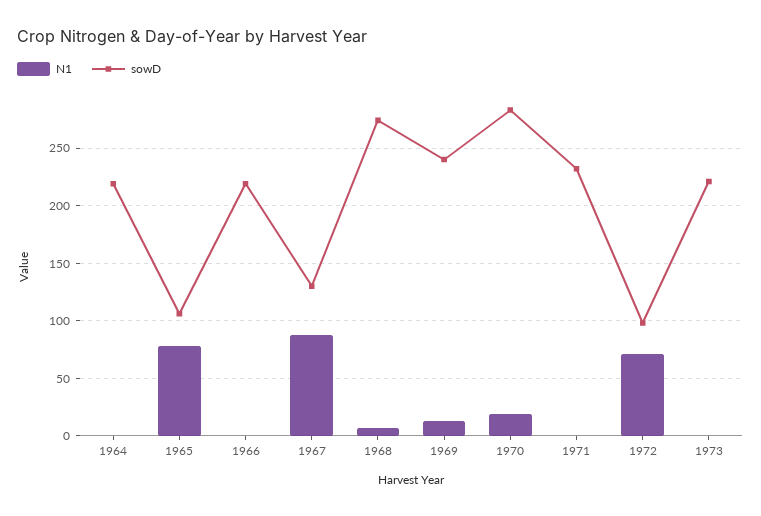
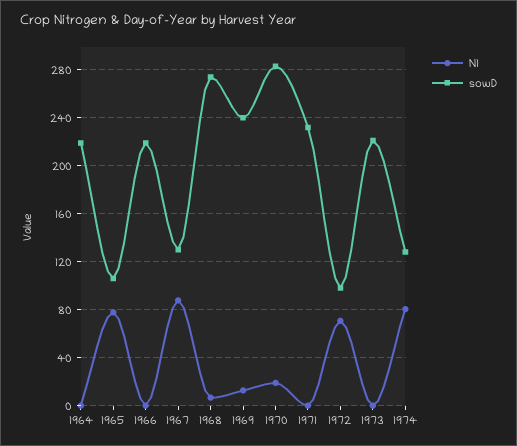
N1, 1974: none -> 80
sowD, 1974: none -> 130

